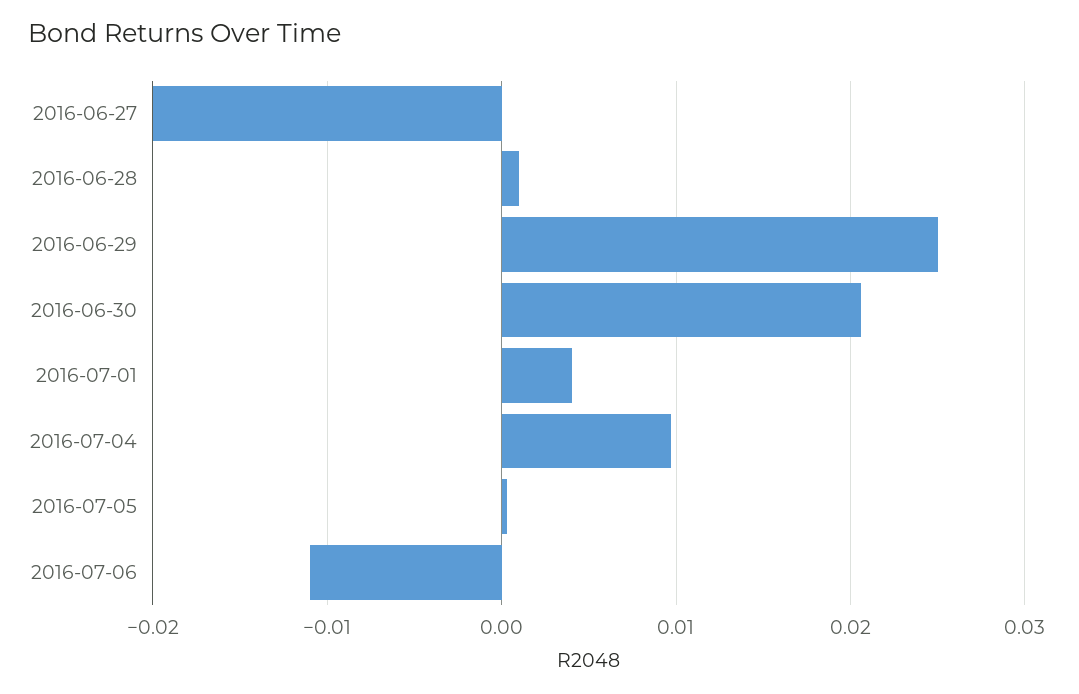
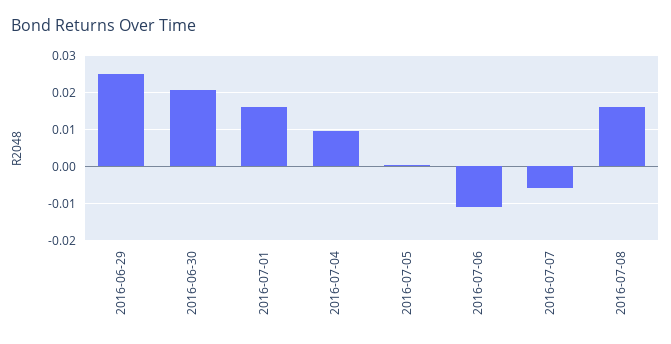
2016-06-27: -0.02 -> none
2016-06-28: 0.001 -> none
2016-07-01: 0.004 -> 0.016
2016-07-07: none -> -0.006
2016-07-08: none -> 0.016

